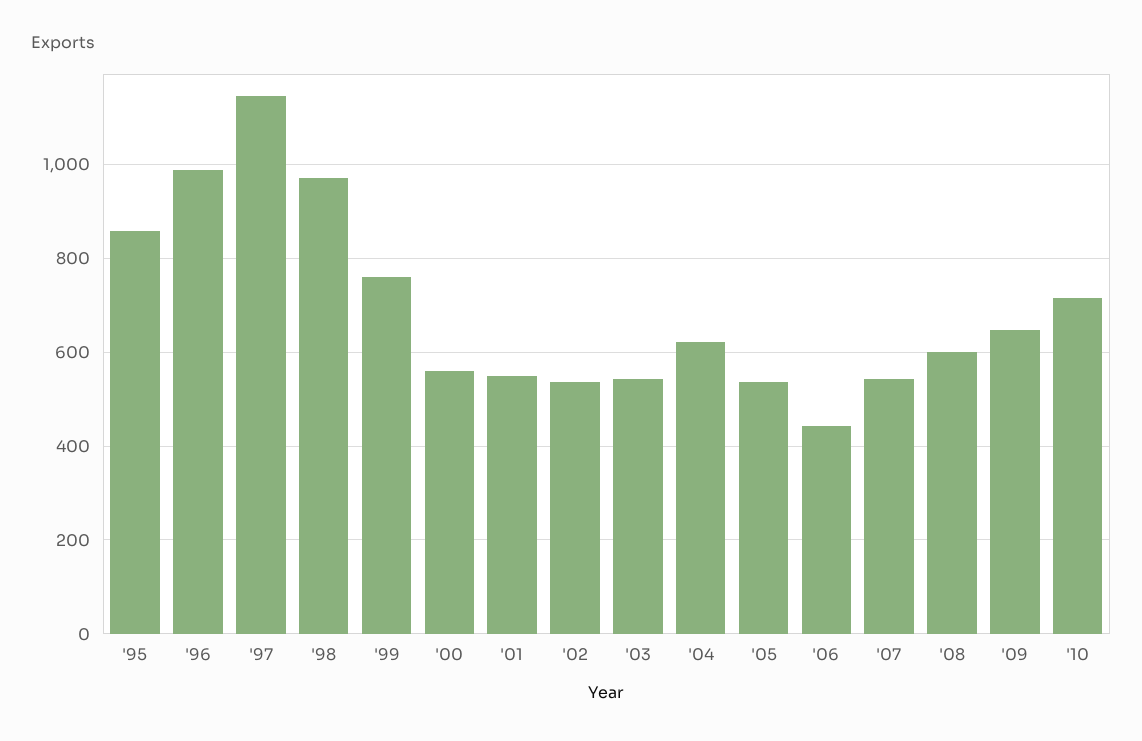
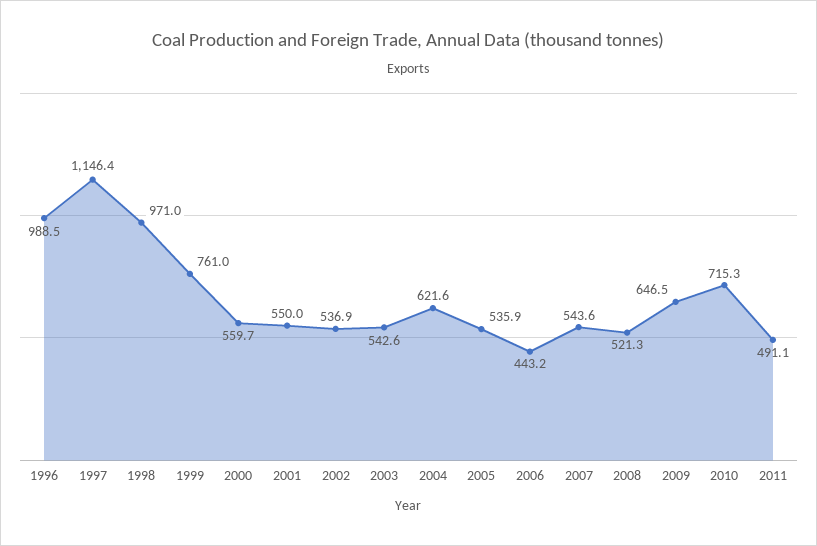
'95: 860 -> none
'08: 600 -> 521.3
2011: none -> 491.1

